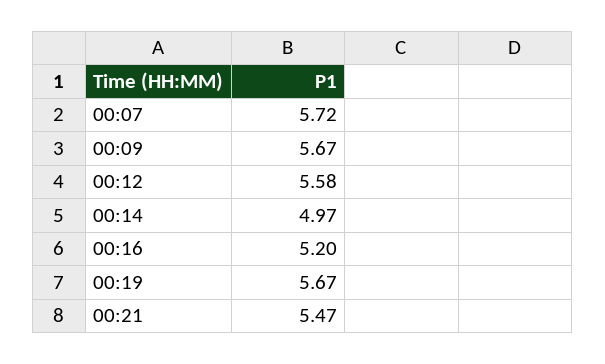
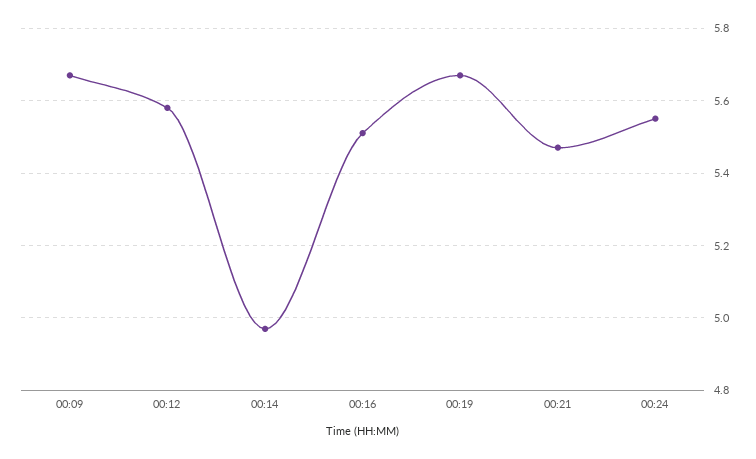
00:07: 5.72 -> none
00:16: 5.2 -> 5.5
00:24: none -> 5.55

